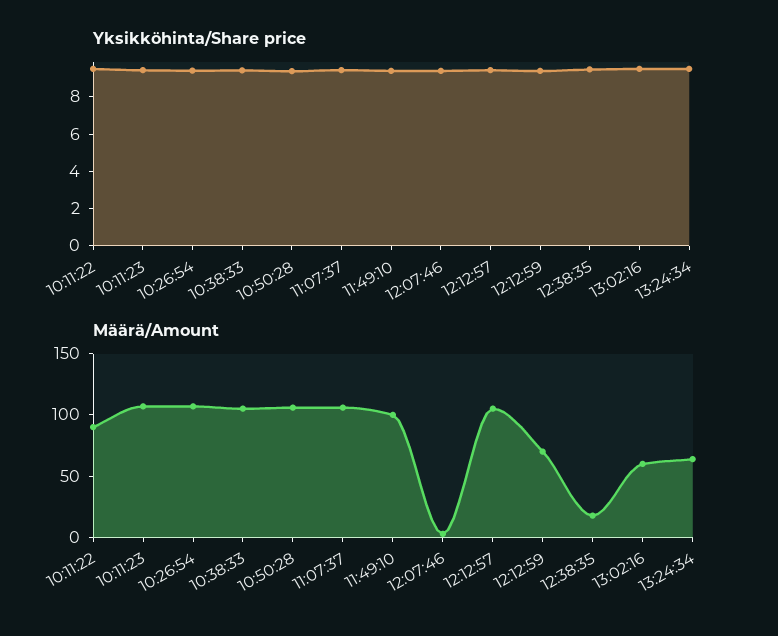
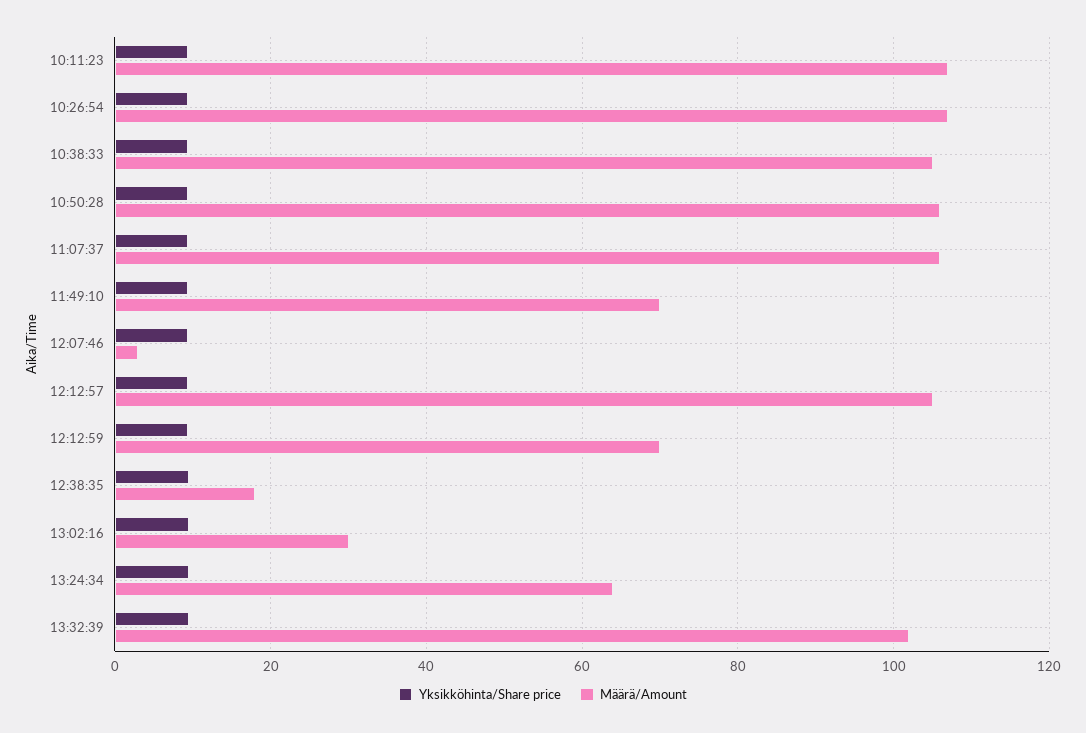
Yksikköhinta/Share price, 10:11:22: 9.5 -> none
Määrä/Amount, 10:11:22: 90 -> none
Määrä/Amount, 11:49:10: 100 -> 70
Määrä/Amount, 13:02:16: 60 -> 30
Yksikköhinta/Share price, 13:32:39: none -> 10
Määrä/Amount, 13:32:39: none -> 102

